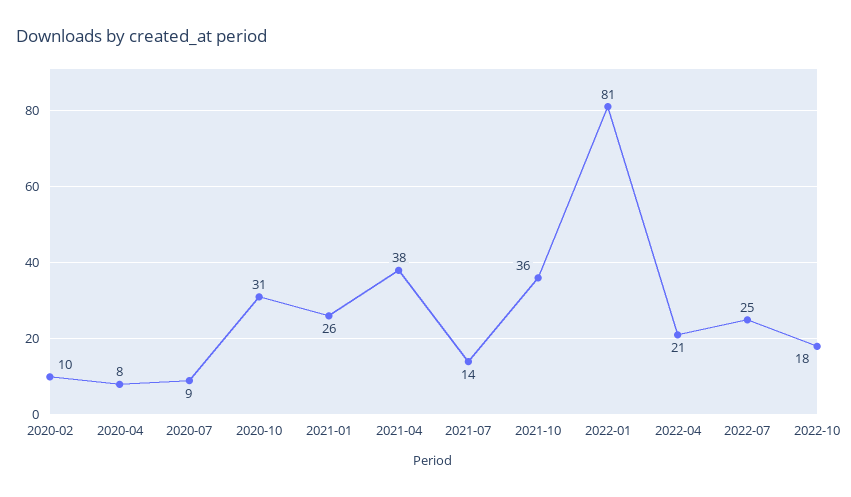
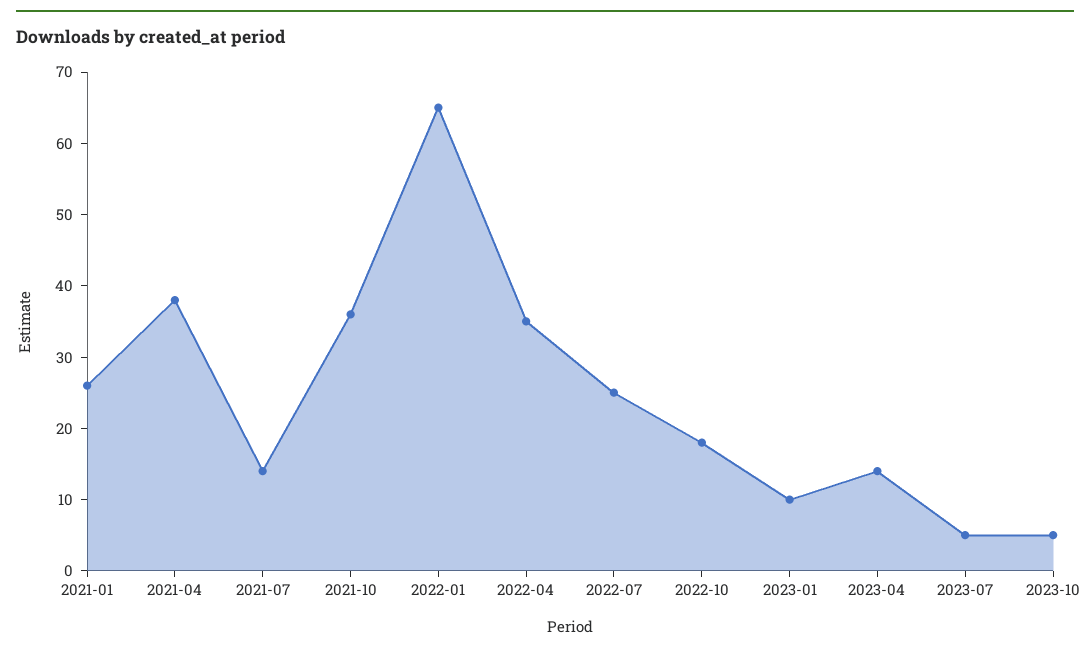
2020-02: 10 -> none
2020-04: 8 -> none
2020-07: 9 -> none
2020-10: 31 -> none
2022-01: 81 -> 65
2022-04: 21 -> 35
2023-01: none -> 10
2023-04: none -> 15
2023-07: none -> 5
2023-10: none -> 5

